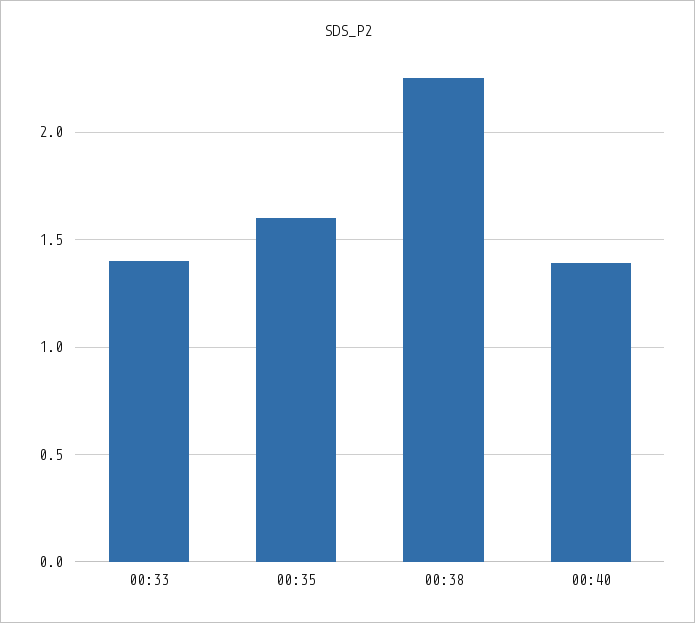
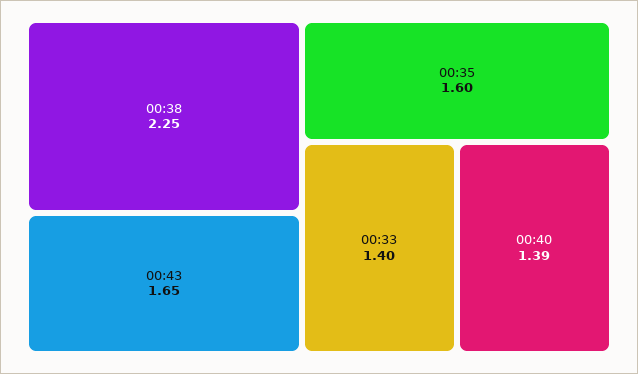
00:43: none -> 1.65

